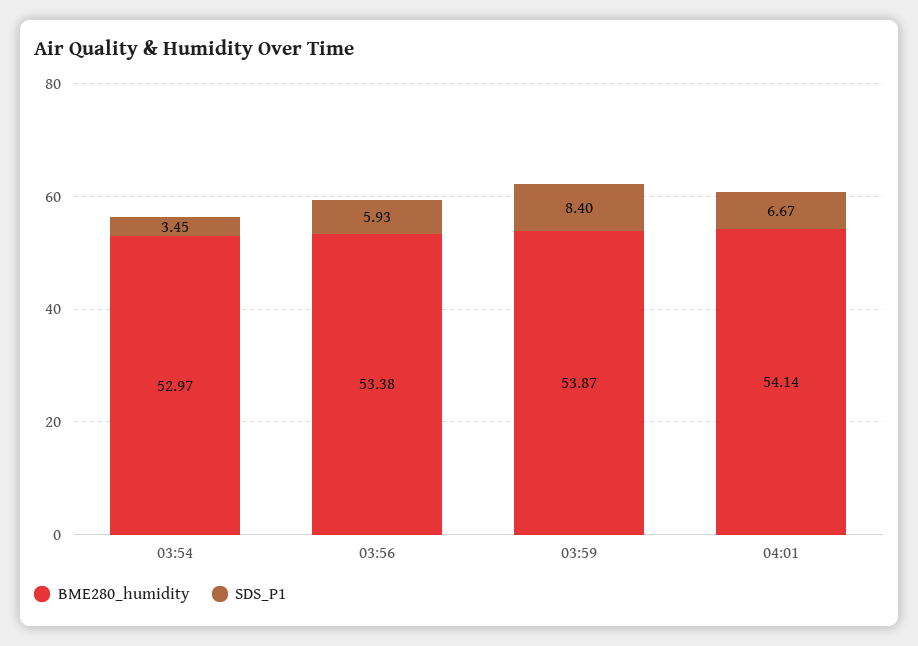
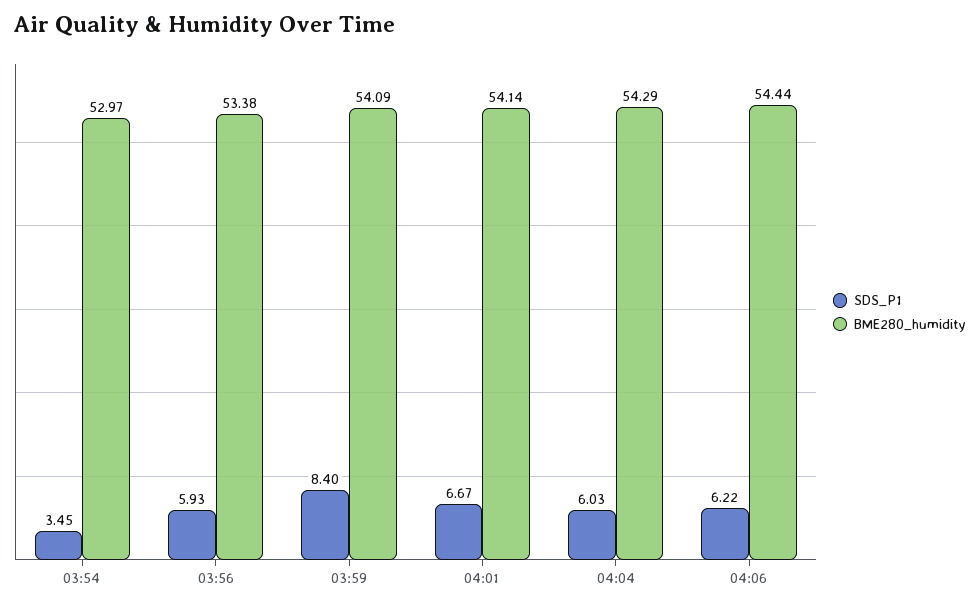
BME280_humidity, 03:59: 53.87 -> 54.09
SDS_P1, 04:04: none -> 6.03
BME280_humidity, 04:04: none -> 54.29
SDS_P1, 04:06: none -> 6.22
BME280_humidity, 04:06: none -> 54.44

